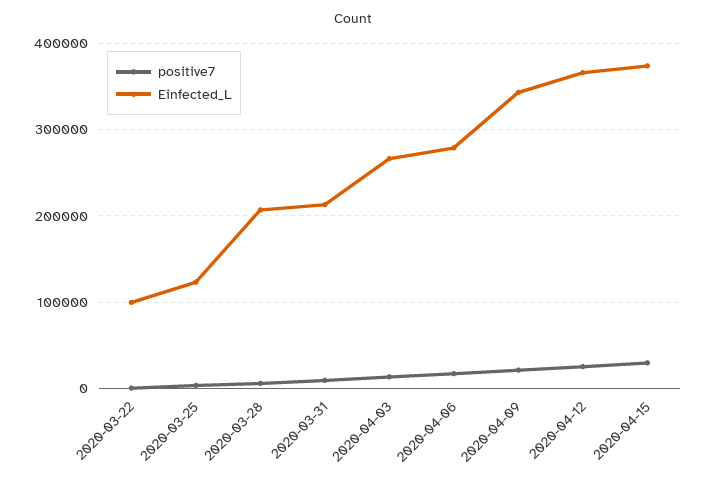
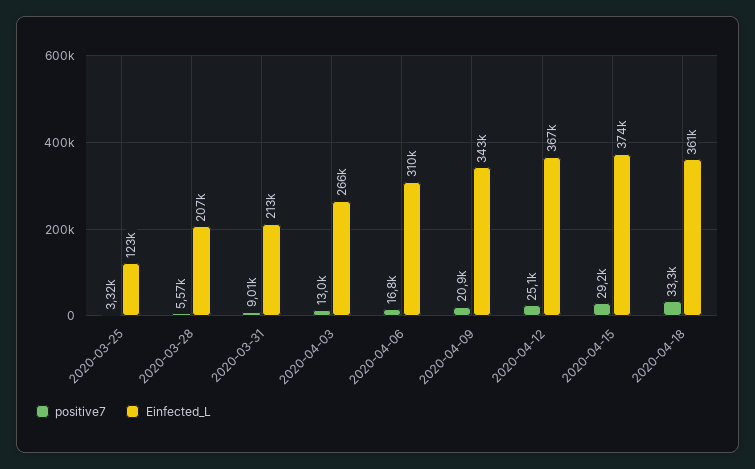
positive7, 2020-03-22: 0 -> none
Einfected_L, 2020-03-22: 100000 -> none
Einfected_L, 2020-04-06: 280000 -> 310000
positive7, 2020-04-18: none -> 33300
Einfected_L, 2020-04-18: none -> 361000

